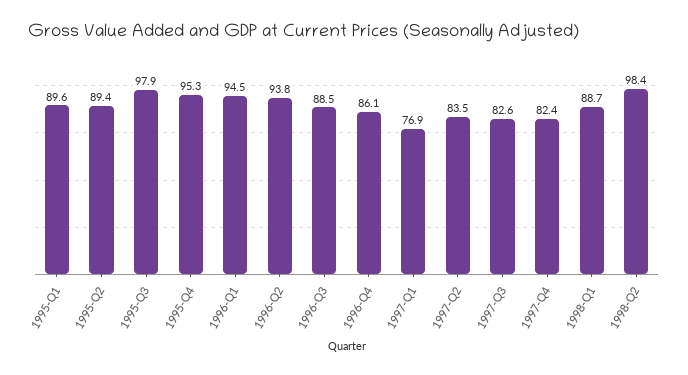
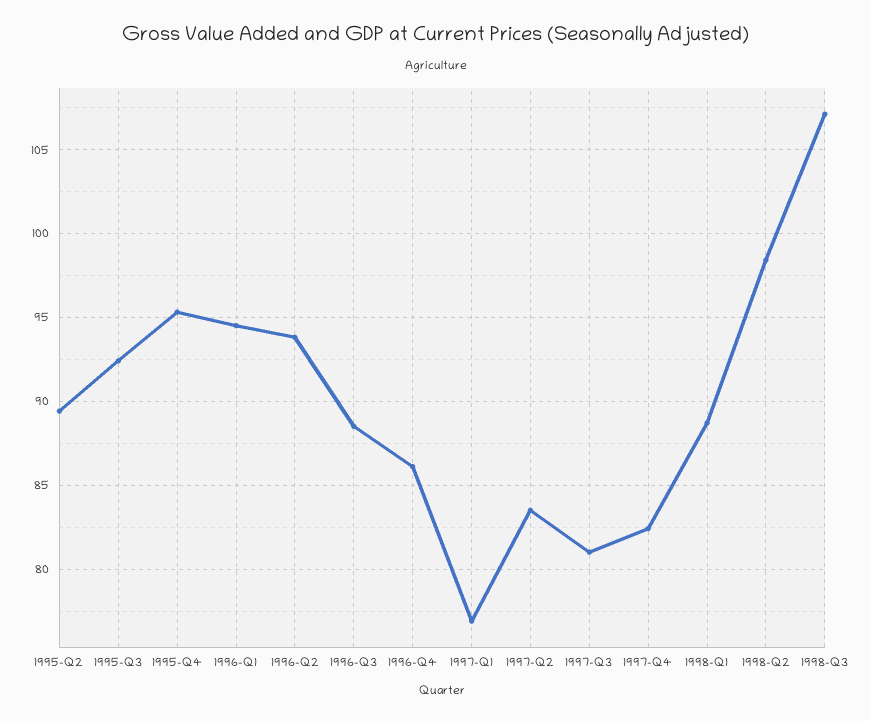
1995-Q1: 89.6 -> none
1995-Q3: 97.9 -> 92.5
1997-Q3: 82.6 -> 81
1998-Q3: none -> 107

